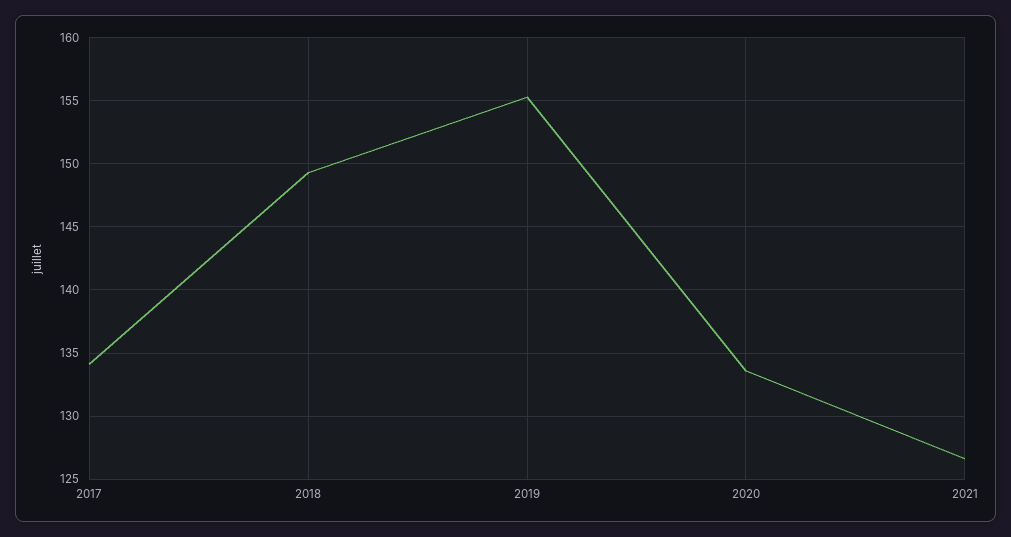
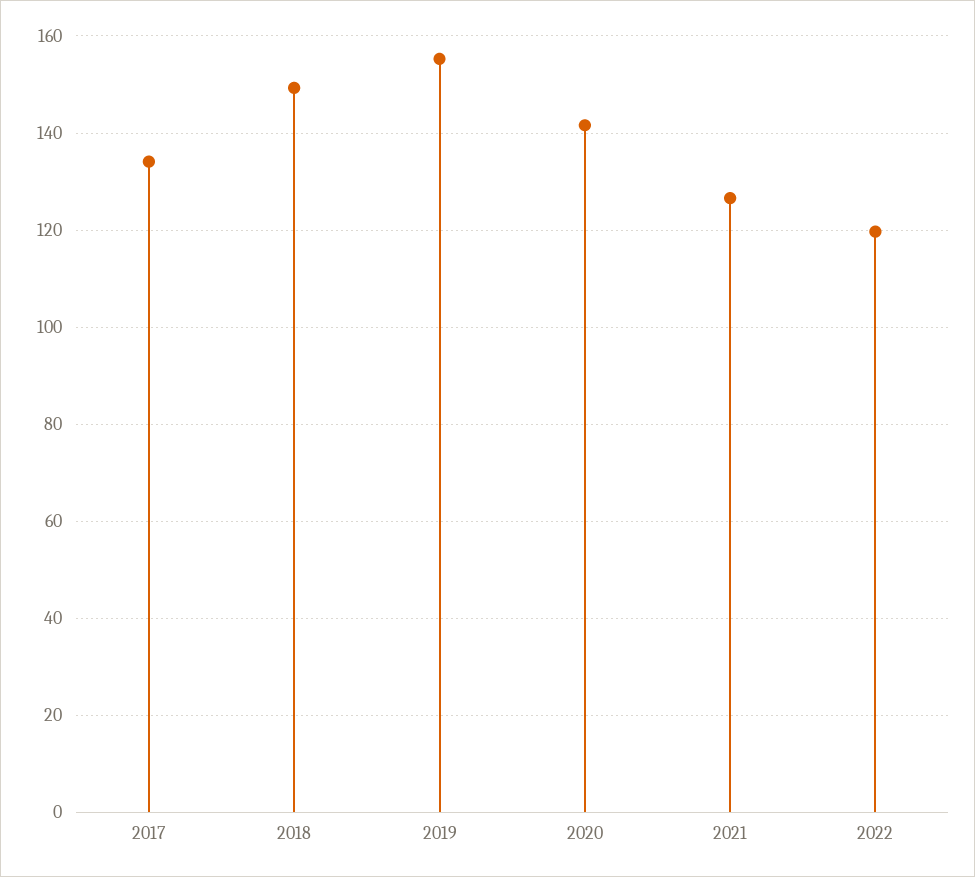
2020: 133.5 -> 142
2022: none -> 120

